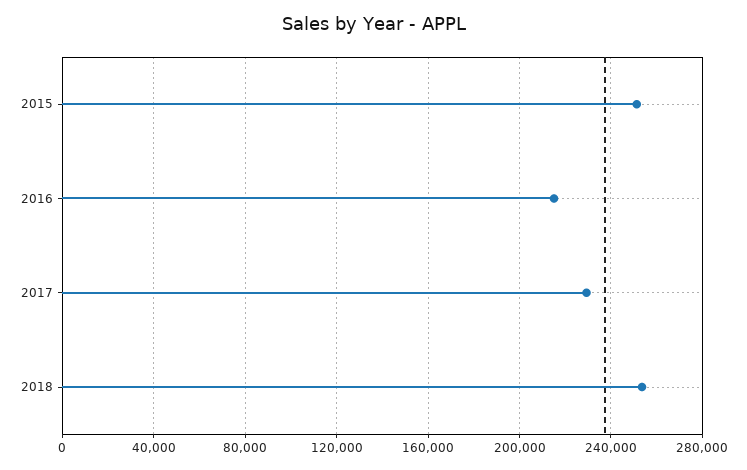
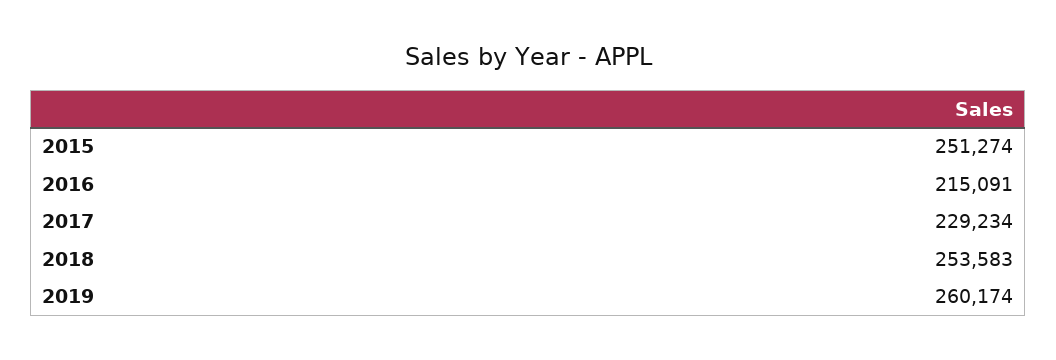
2019: none -> 260174

